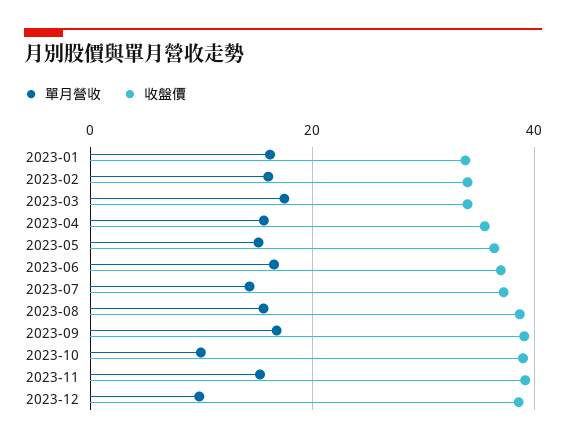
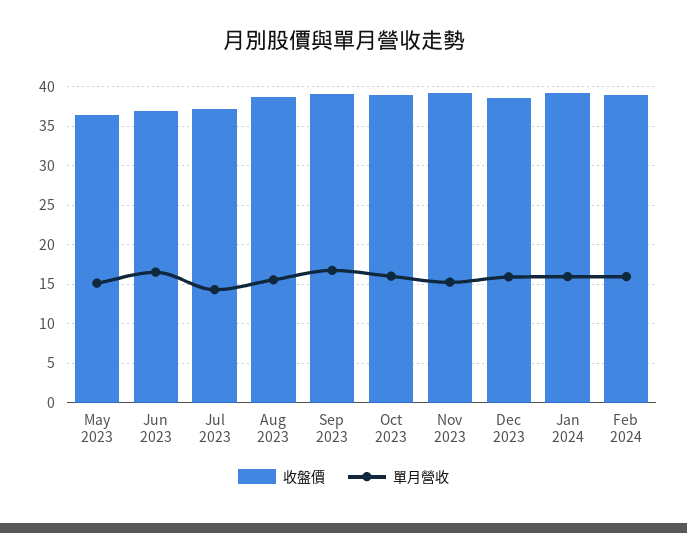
單月營收, 2023-01: 16 -> none
收盤價, 2023-01: 34 -> none
單月營收, 2023-02: 16 -> none
收盤價, 2023-02: 34 -> none
單月營收, 2023-03: 18 -> none
收盤價, 2023-03: 34 -> none
單月營收, 2023-04: 16 -> none
收盤價, 2023-04: 36 -> none
單月營收, 2023-10: 10 -> 16
單月營收, 2023-12: 10 -> 16
收盤價, Jan 2024: none -> 39
單月營收, Jan 2024: none -> 16
收盤價, Feb 2024: none -> 39
單月營收, Feb 2024: none -> 16

